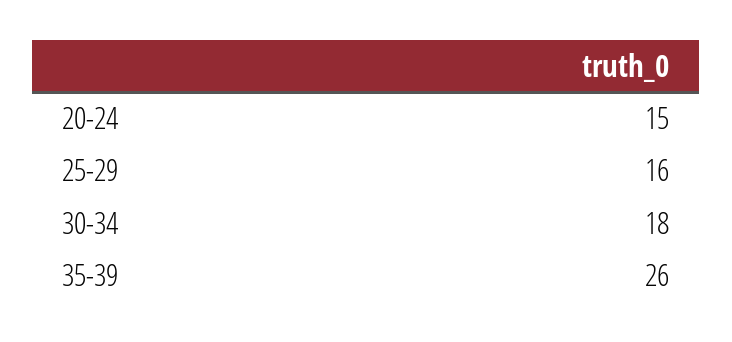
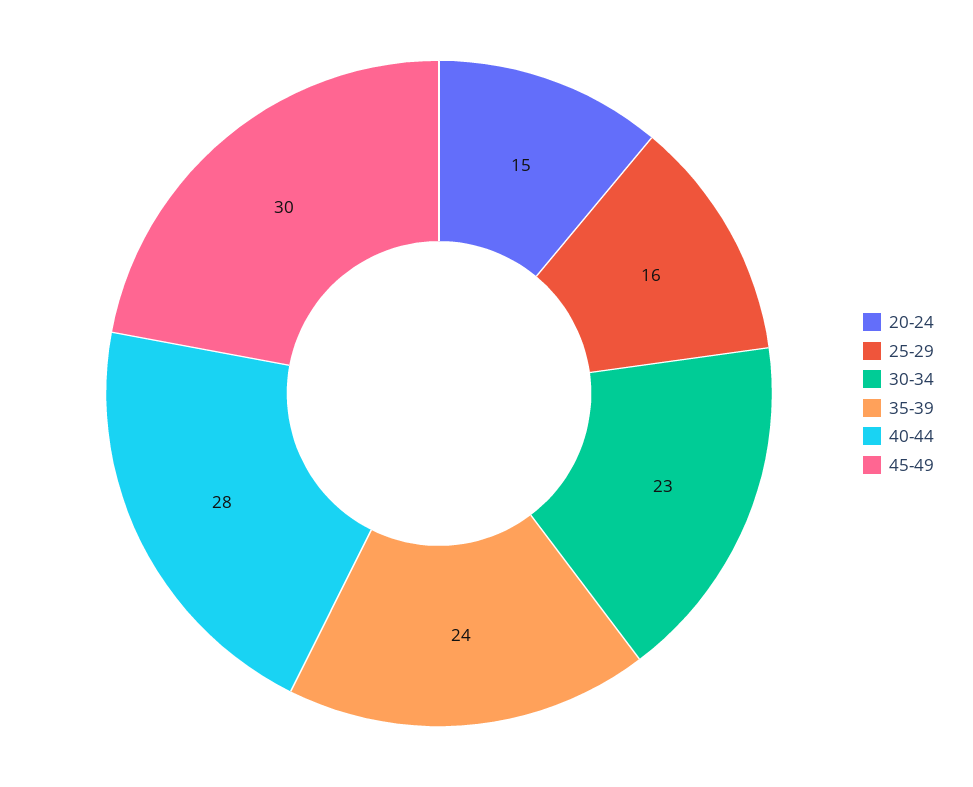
30-34: 18 -> 23
35-39: 26 -> 24
40-44: none -> 28
45-49: none -> 30

